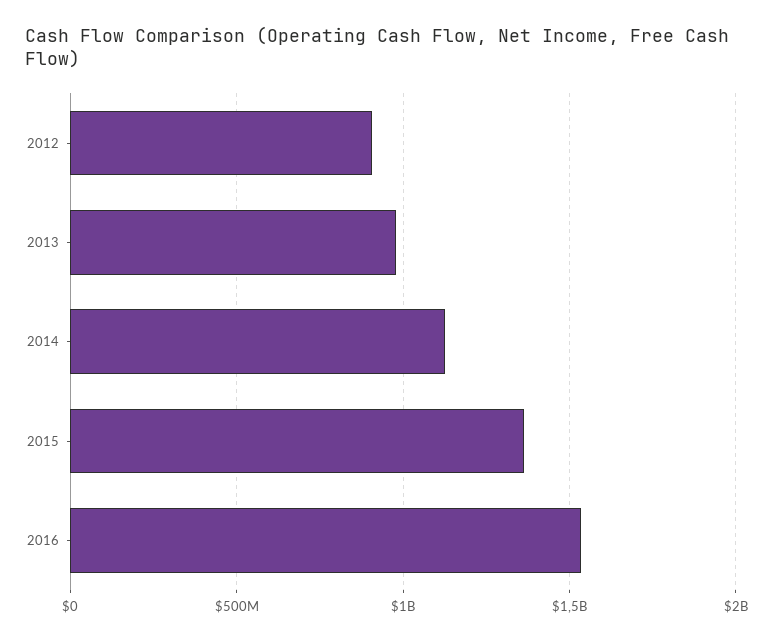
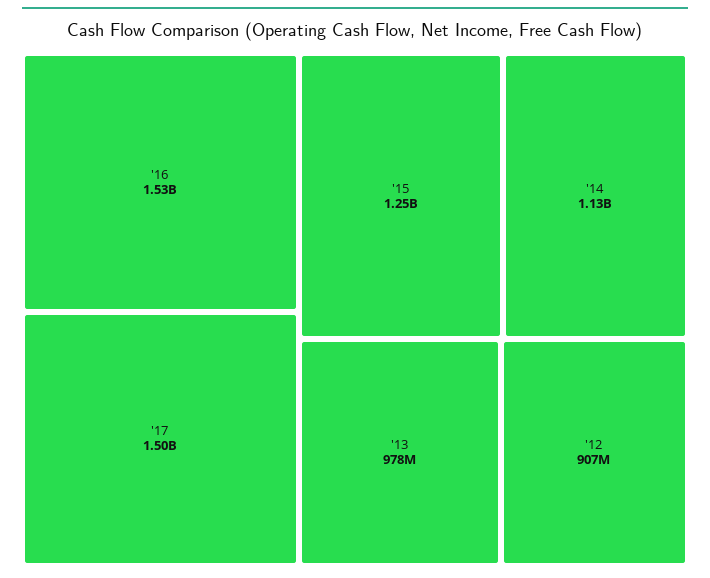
2015: 1350000000 -> 1250000000
'17: none -> 1500000000

